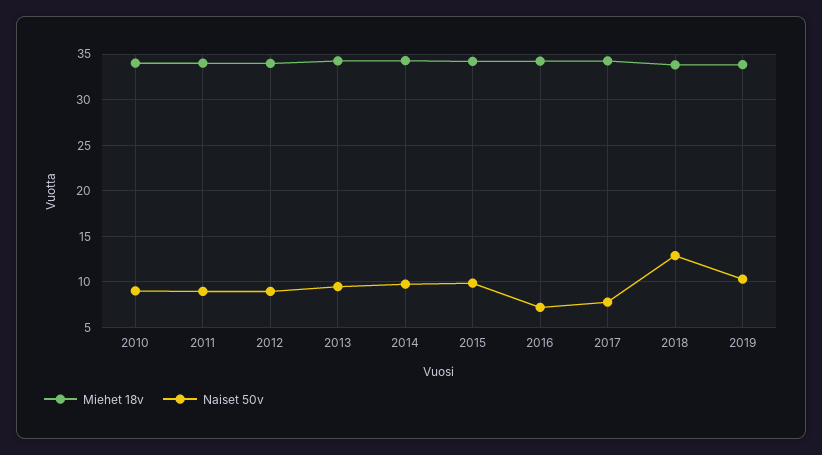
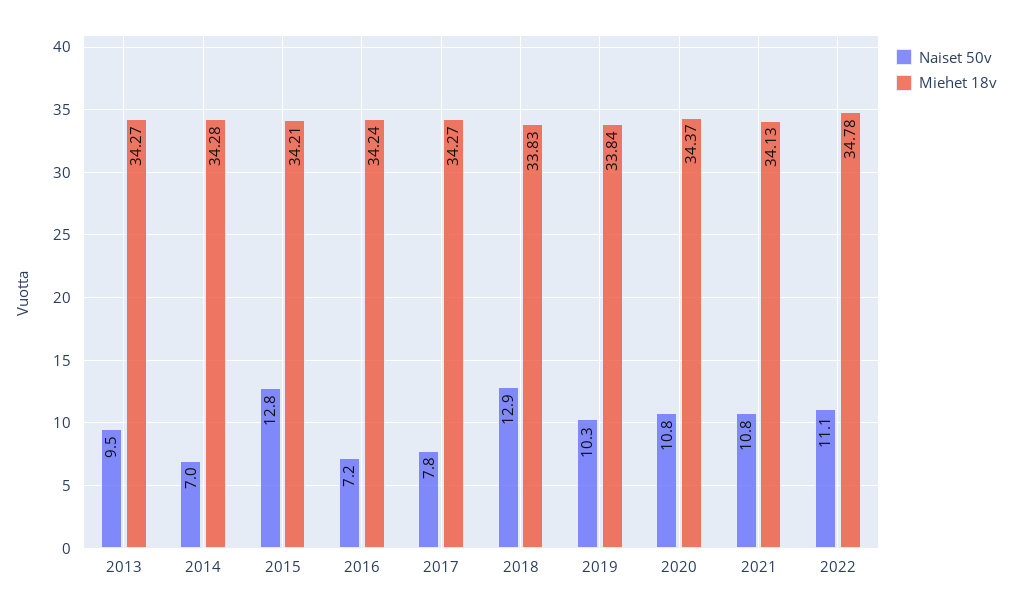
Miehet 18v, 2010: 34 -> none
Naiset 50v, 2010: 9 -> none
Miehet 18v, 2011: 34 -> none
Naiset 50v, 2011: 9 -> none
Miehet 18v, 2012: 34 -> none
Naiset 50v, 2012: 9 -> none
Naiset 50v, 2014: 10 -> 7
Naiset 50v, 2015: 10 -> 12.8
Naiset 50v, 2020: none -> 10.8
Miehet 18v, 2020: none -> 34.37
Naiset 50v, 2021: none -> 10.8
Miehet 18v, 2021: none -> 34.13
Naiset 50v, 2022: none -> 11.1
Miehet 18v, 2022: none -> 34.78

